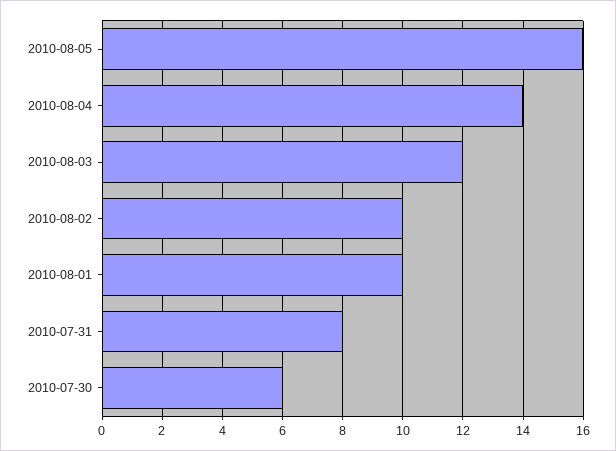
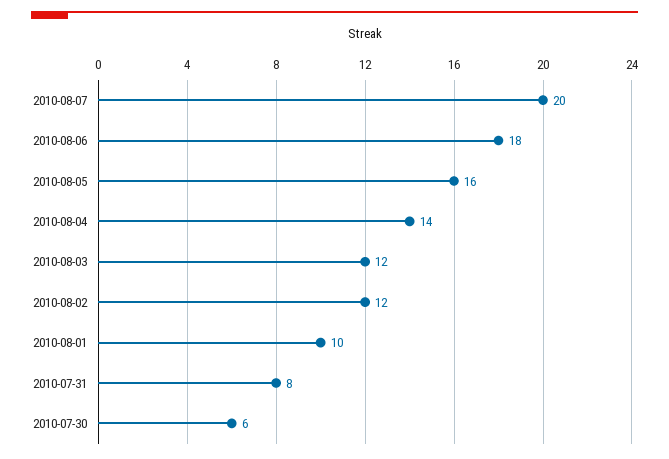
2010-08-02: 10 -> 12
2010-08-07: none -> 20
2010-08-06: none -> 18

